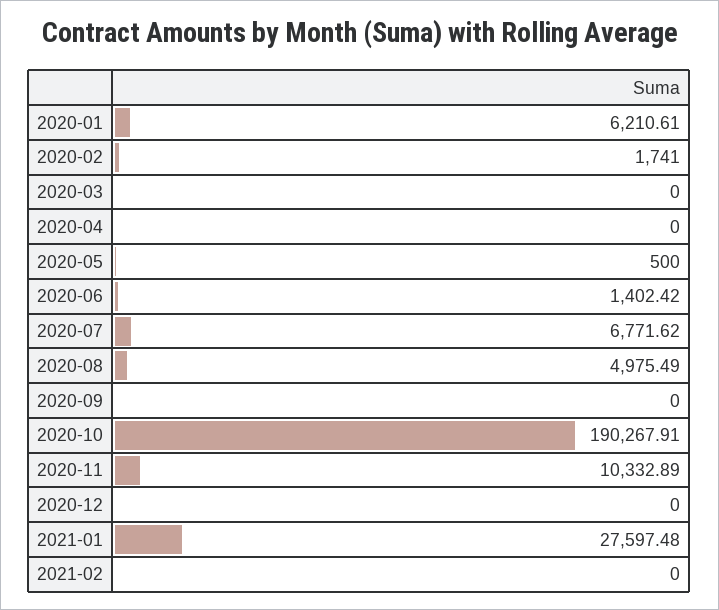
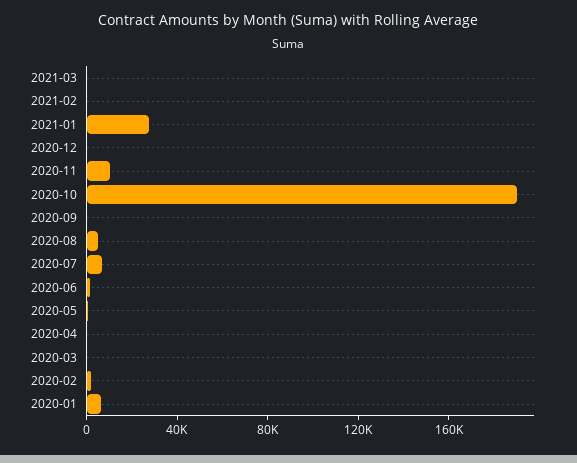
2021-03: none -> 0

